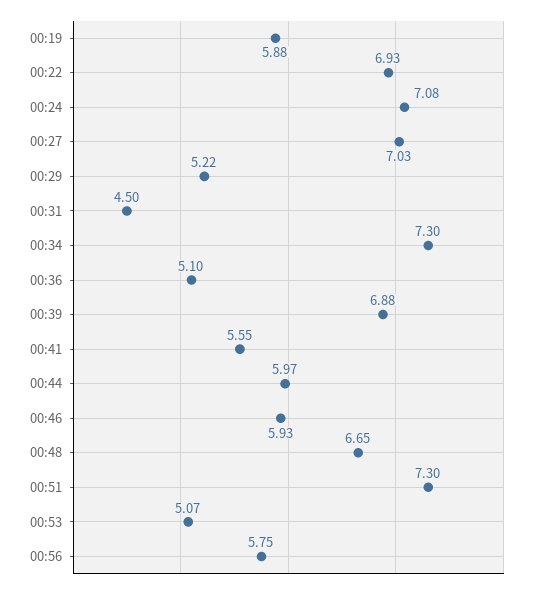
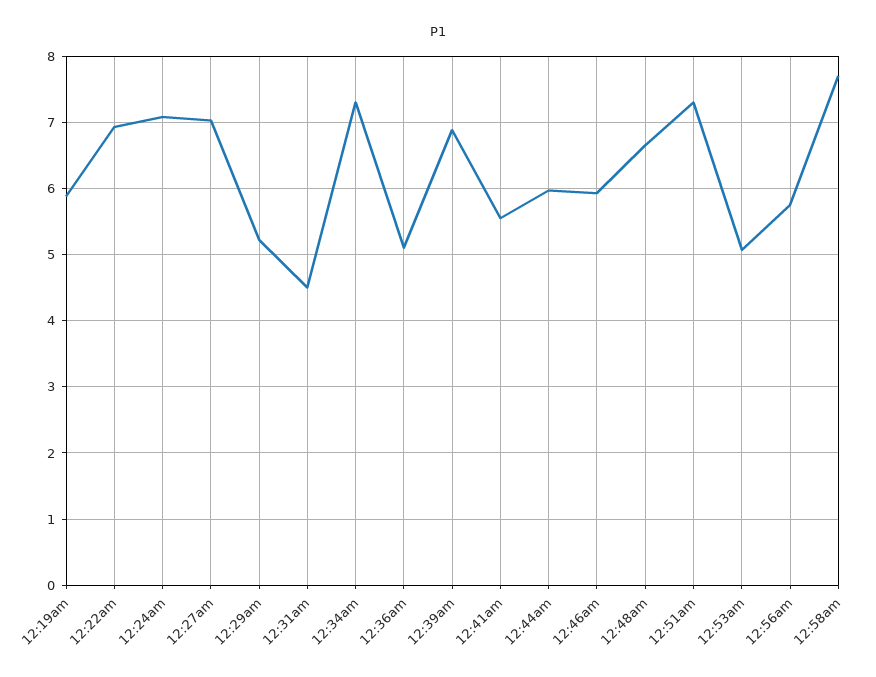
12:58am: none -> 7.7

